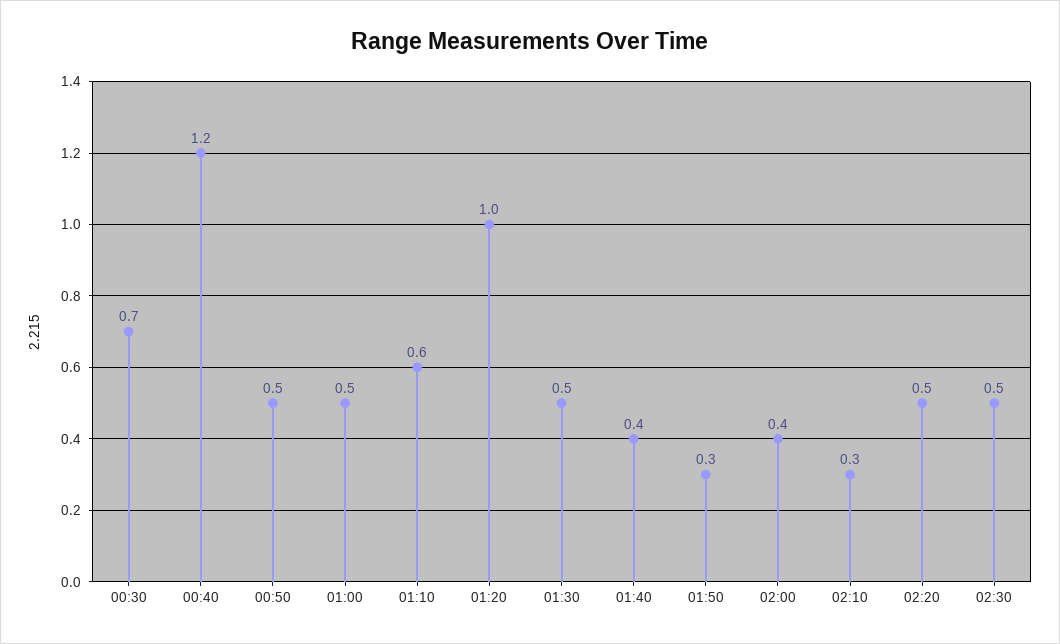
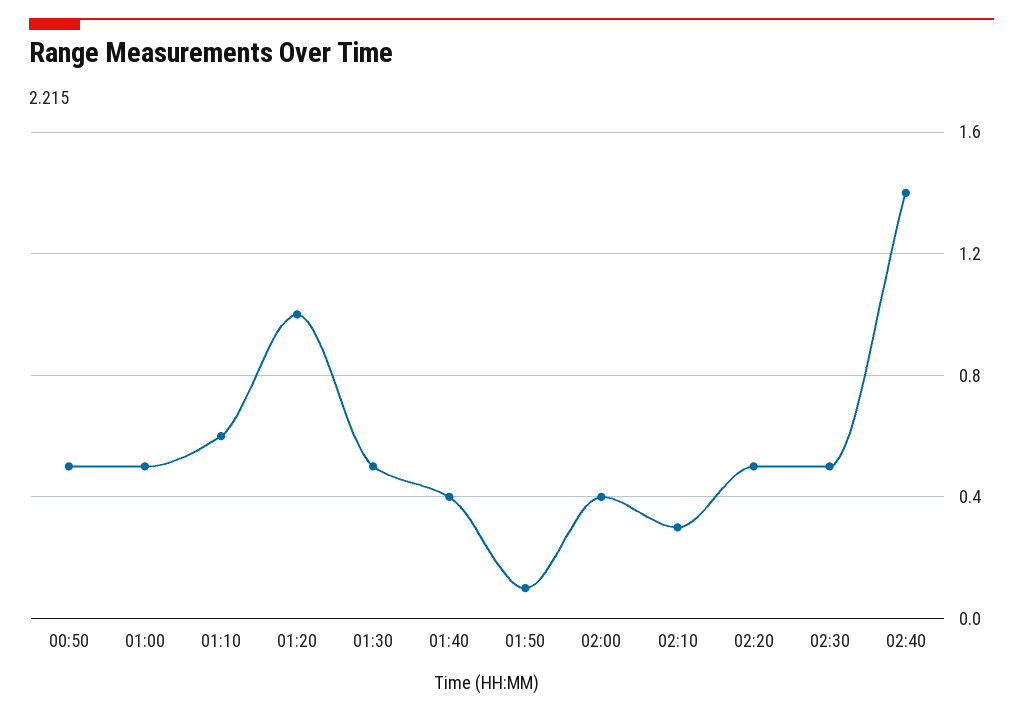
00:30: 0.7 -> none
00:40: 1.2 -> none
01:50: 0.3 -> 0.1
02:40: none -> 1.4

